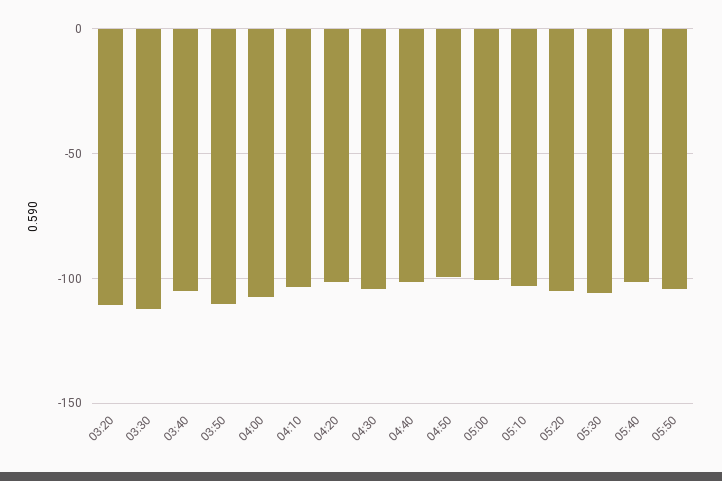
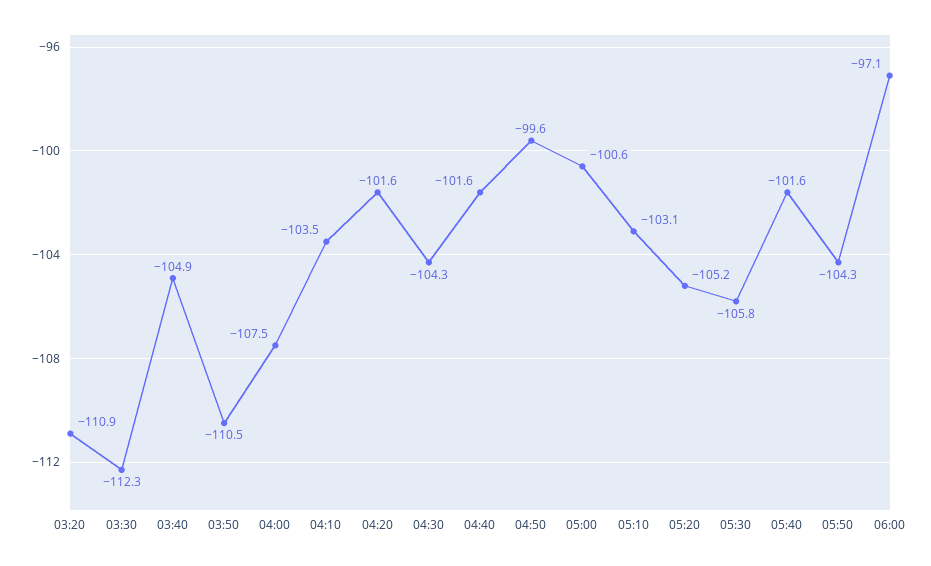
06:00: none -> -97.1

